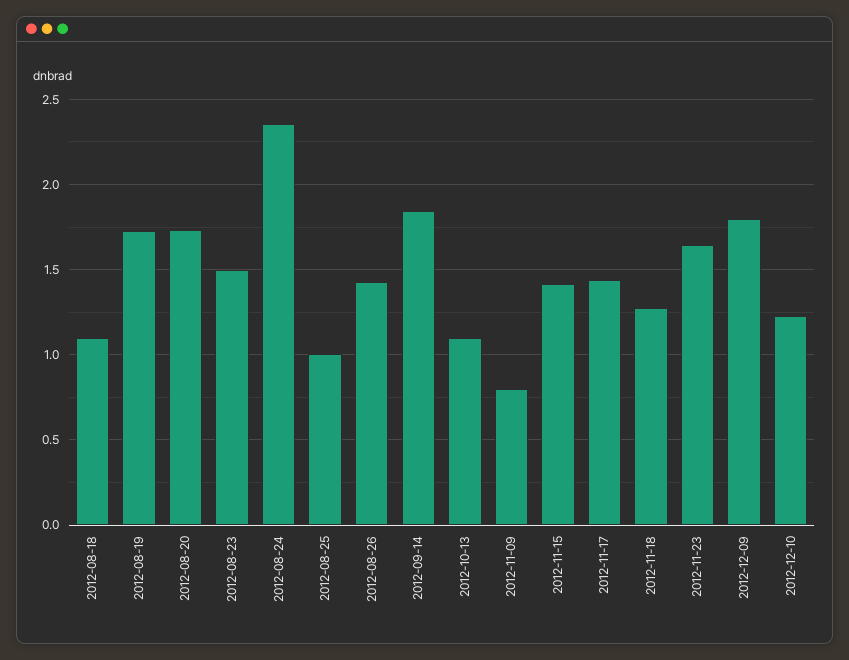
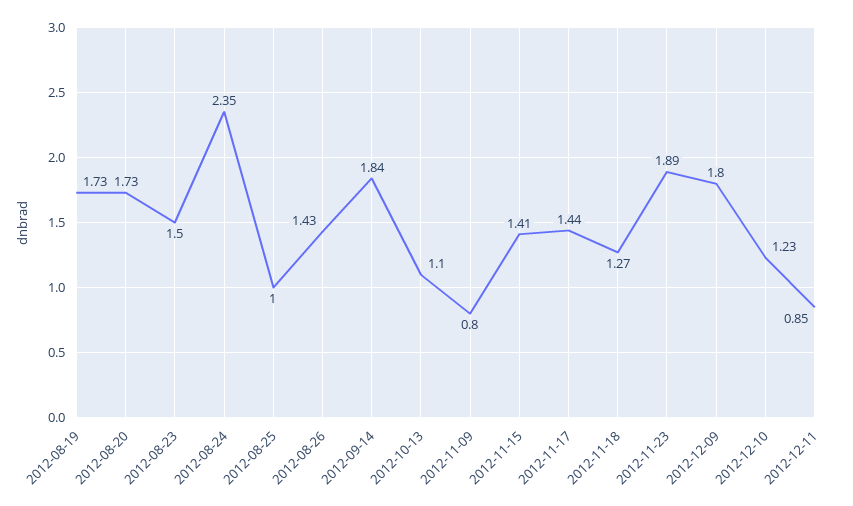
2012-08-18: 1.1 -> none
2012-11-23: 1.65 -> 1.89
2012-12-11: none -> 0.85

